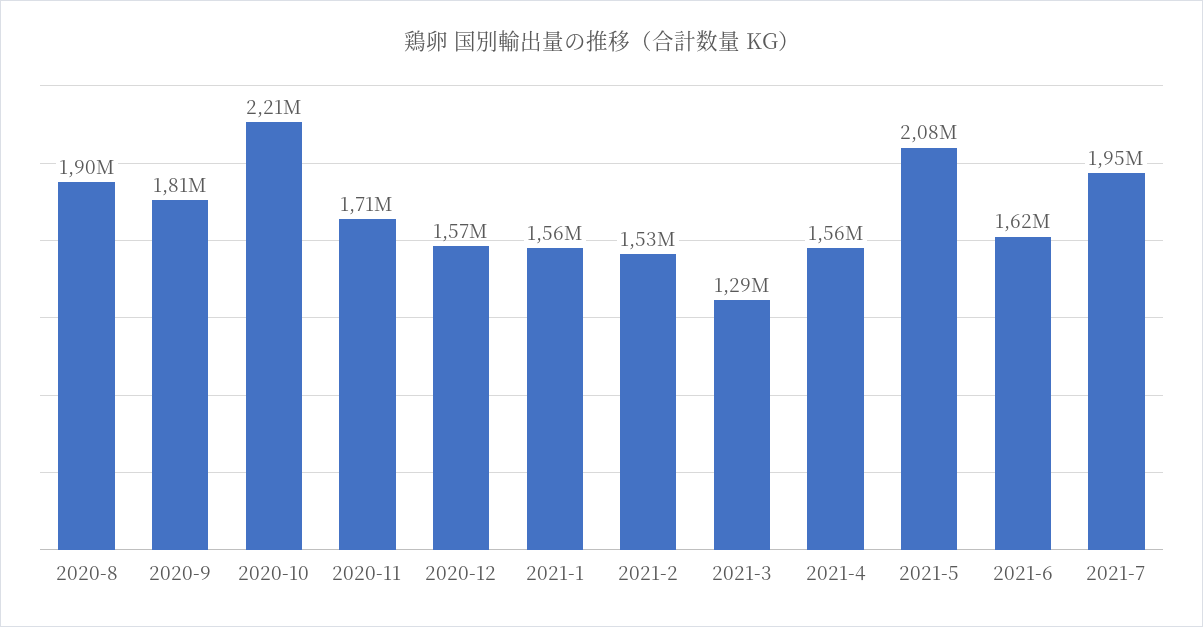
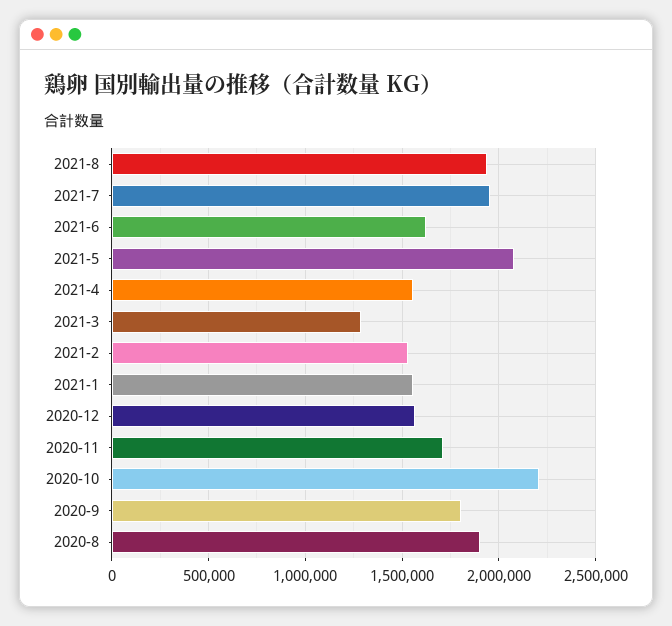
2021-8: none -> 1950000

